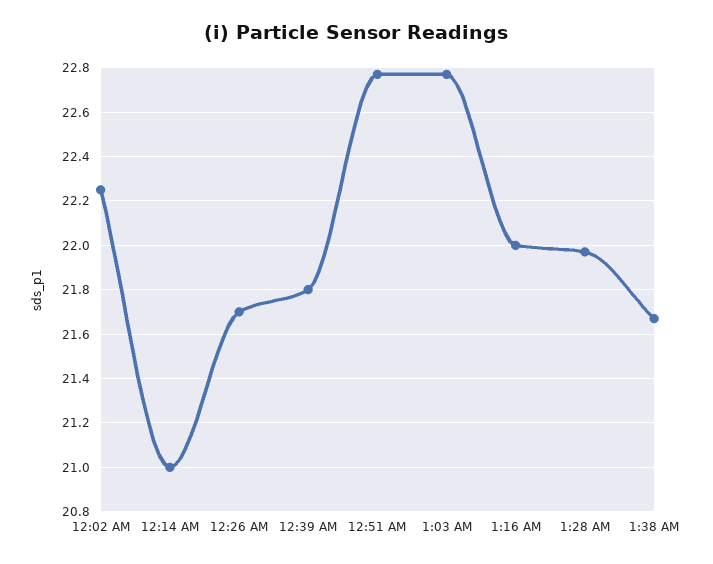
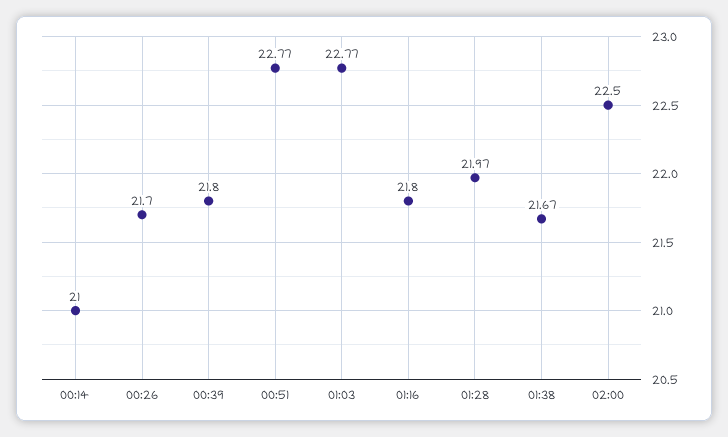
12:02 AM: 22.25 -> none
1:16 AM: 22 -> 21.8
02:00: none -> 22.5

